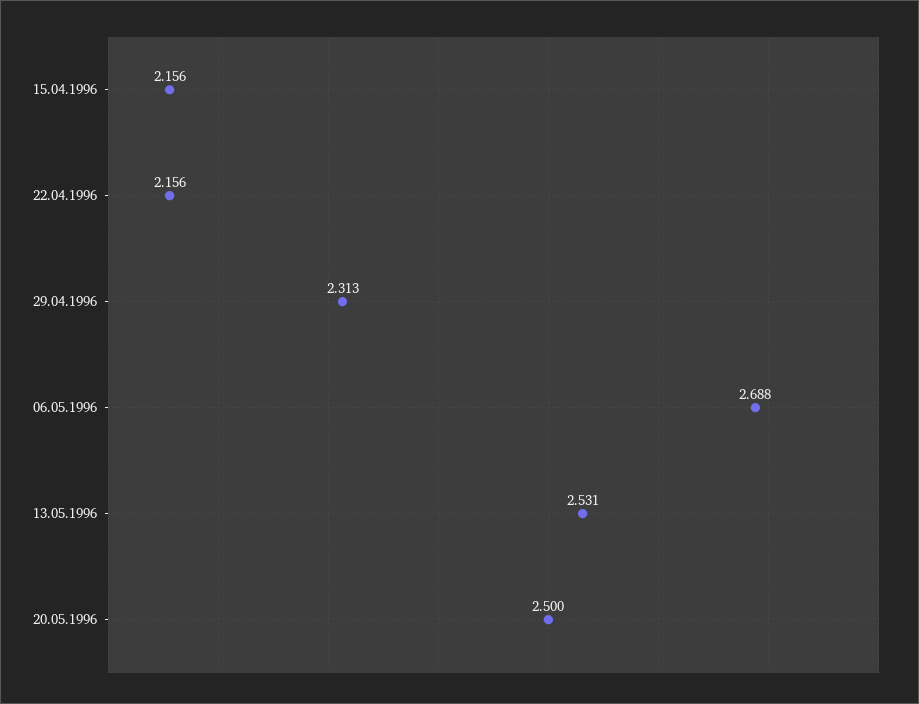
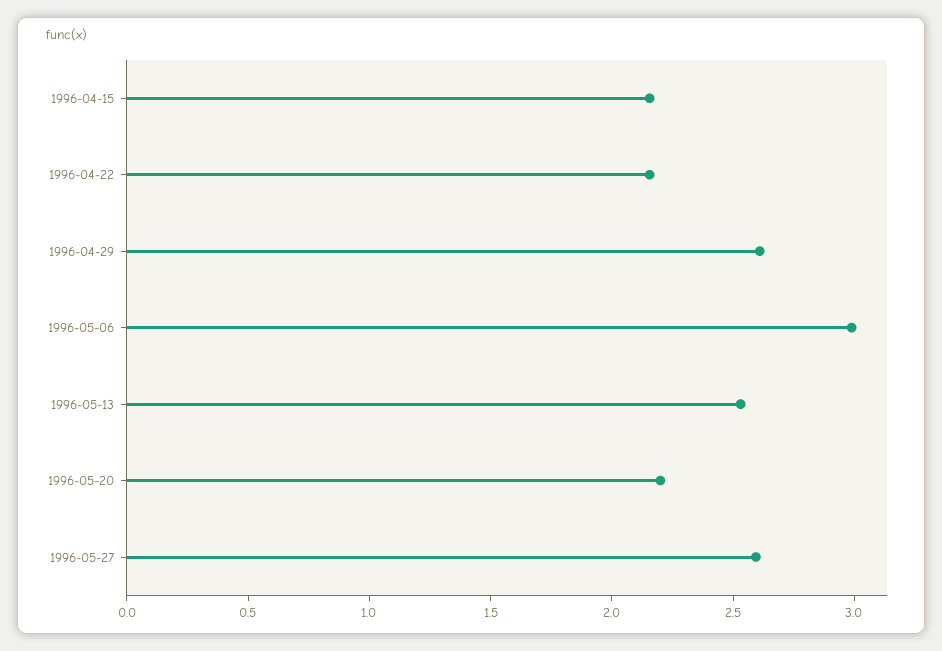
29.04.1996: 2.313 -> 2.6
06.05.1996: 2.688 -> 3
20.05.1996: 2.5 -> 2.2
1996-05-27: none -> 2.6

